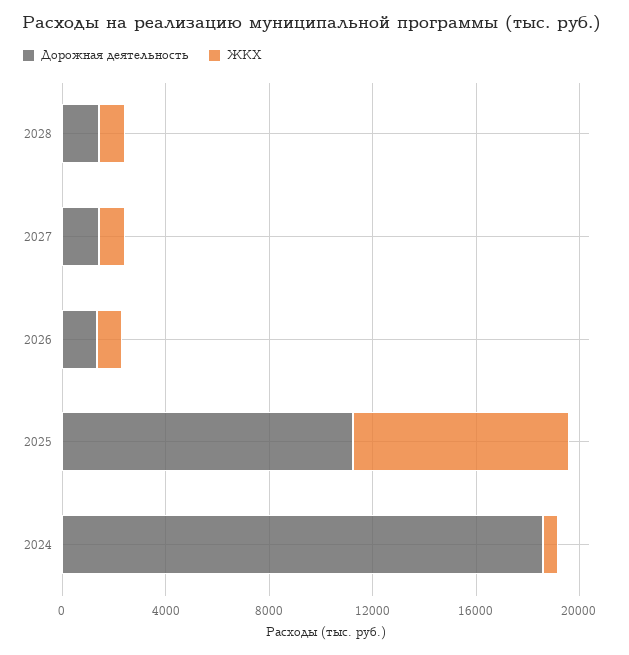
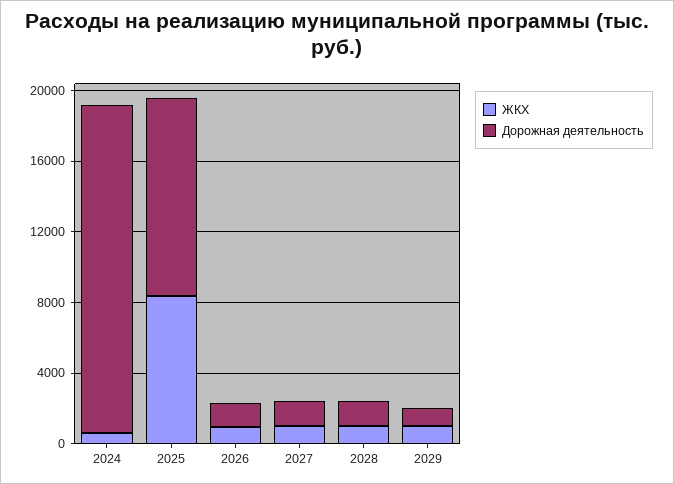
ЖКХ, 2029: none -> 1000
Дорожная деятельность, 2029: none -> 1000

